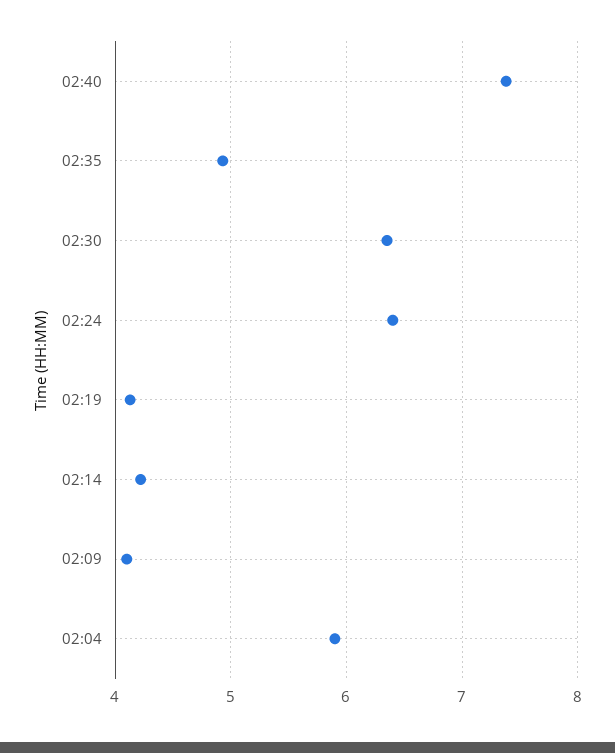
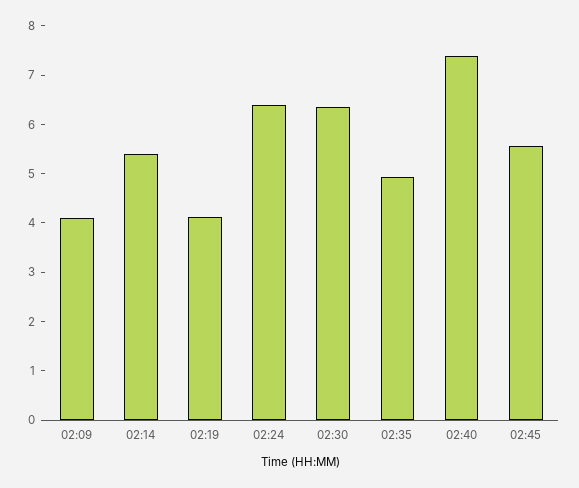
02:14: 4.2 -> 5.4
02:04: 5.9 -> none
02:45: none -> 5.6

